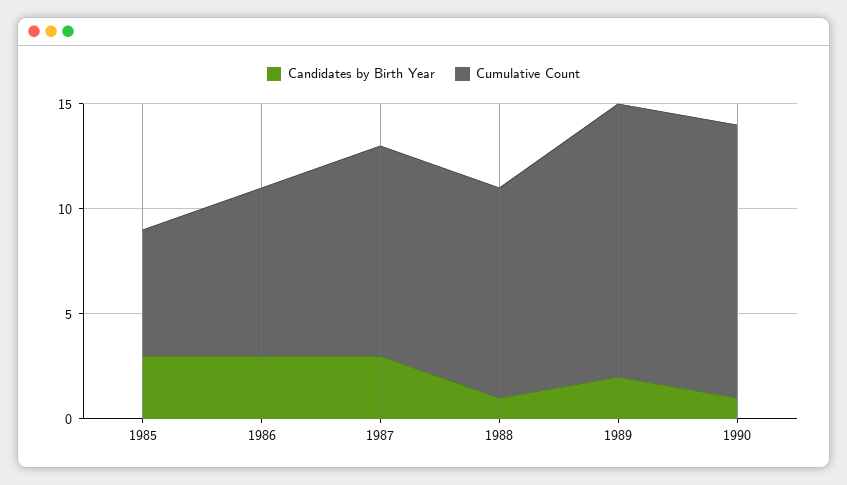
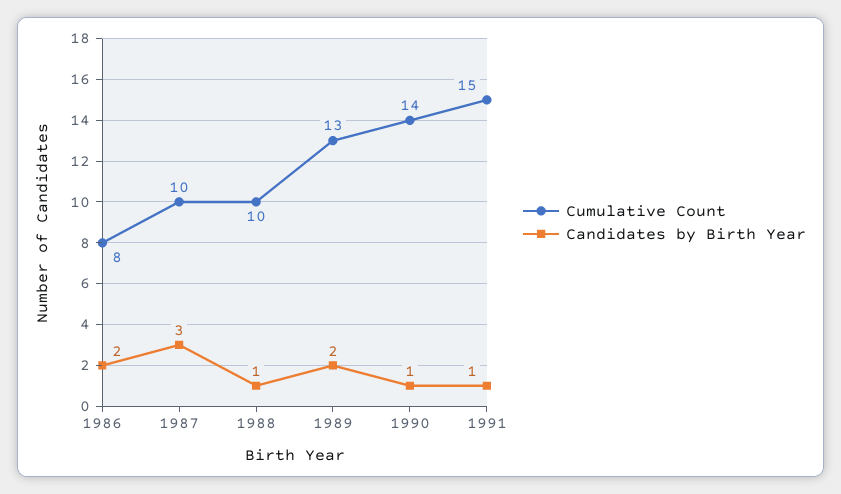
Candidates by Birth Year, 1985: 3 -> none
Cumulative Count, 1985: 6 -> none
Candidates by Birth Year, 1986: 3 -> 2
Cumulative Count, 1990: 13 -> 14
Cumulative Count, 1991: none -> 15
Candidates by Birth Year, 1991: none -> 1

